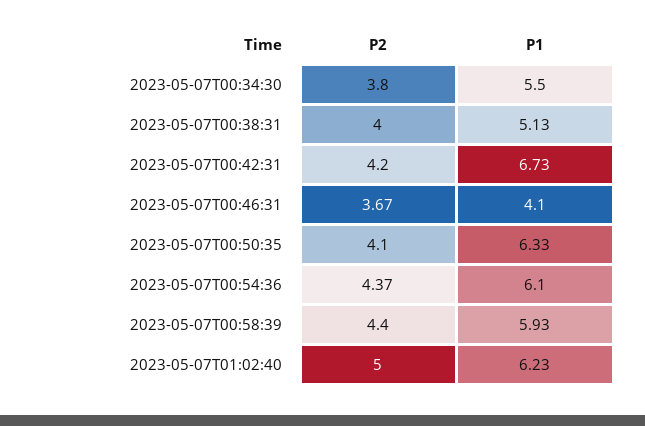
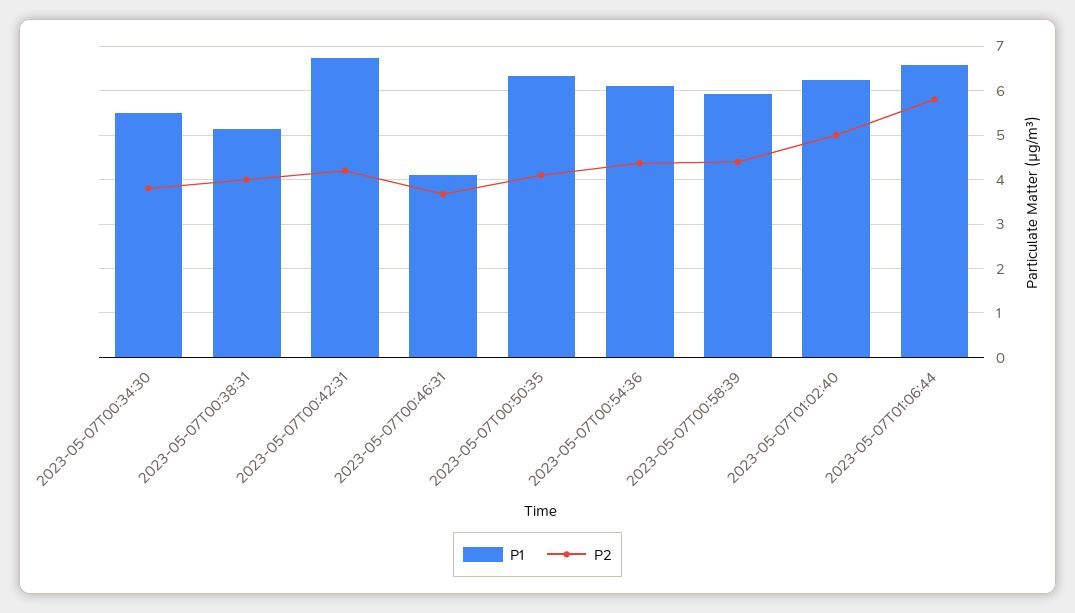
P1, 2023-05-07T01:06:44: none -> 6.6
P2, 2023-05-07T01:06:44: none -> 5.8

